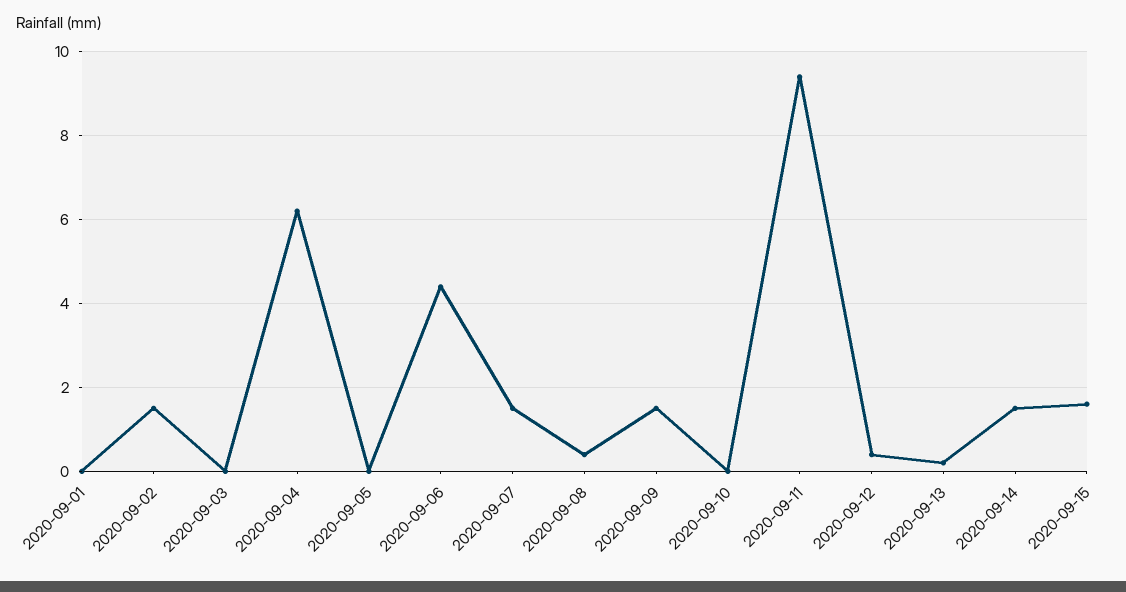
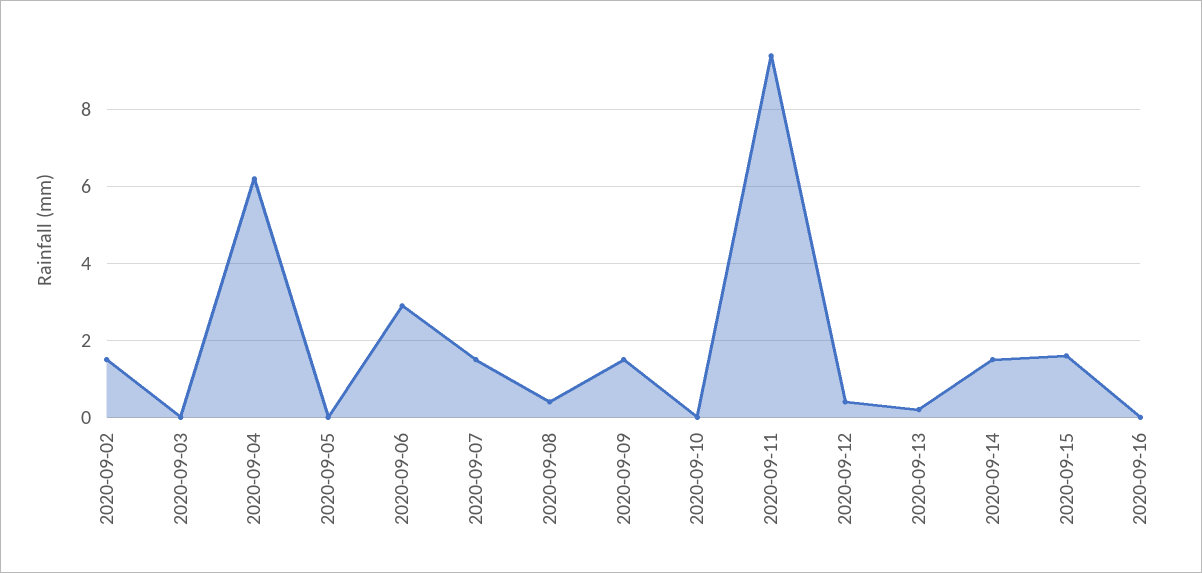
2020-09-01: 0 -> none
2020-09-06: 4.5 -> 3
2020-09-16: none -> 0

